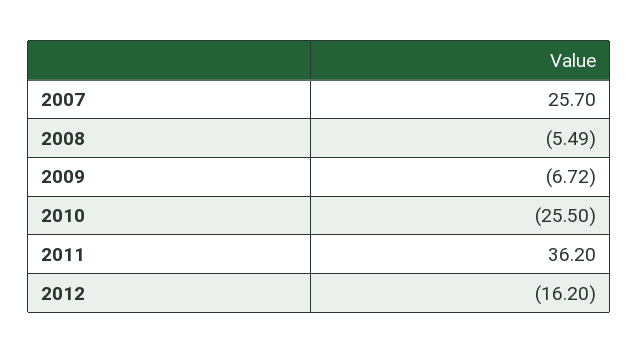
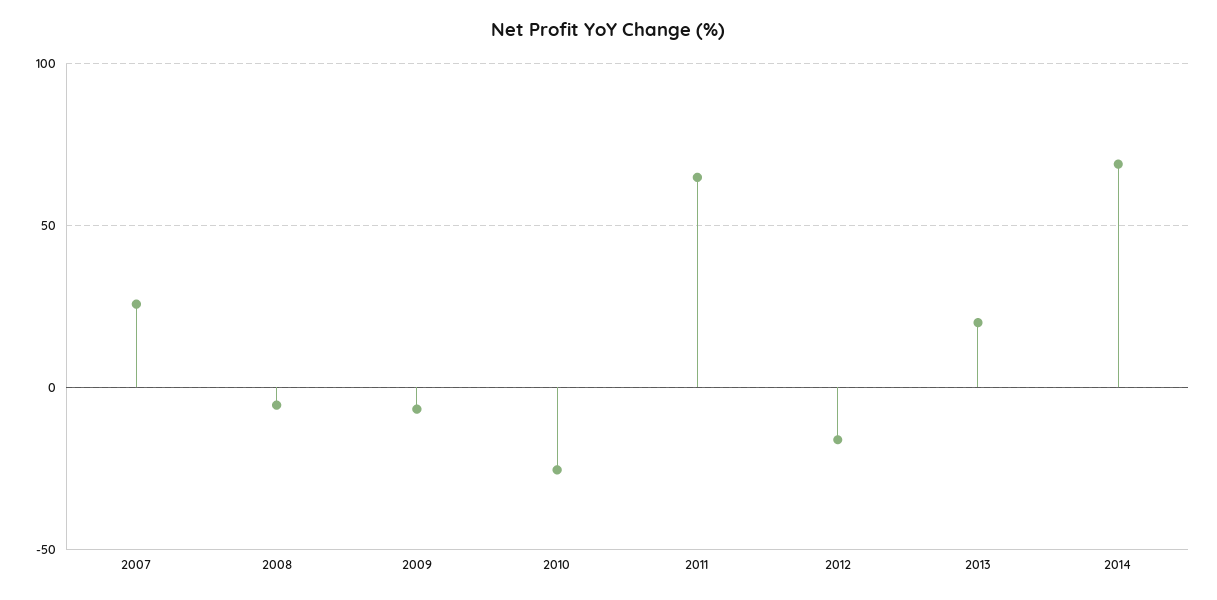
2011: 36.2 -> 65
2013: none -> 20
2014: none -> 70

